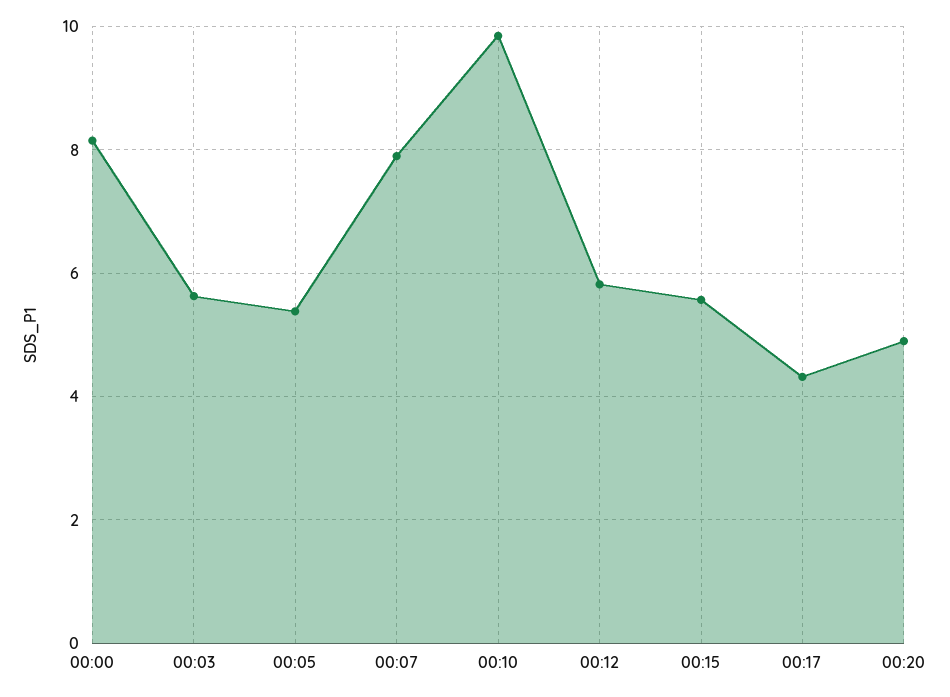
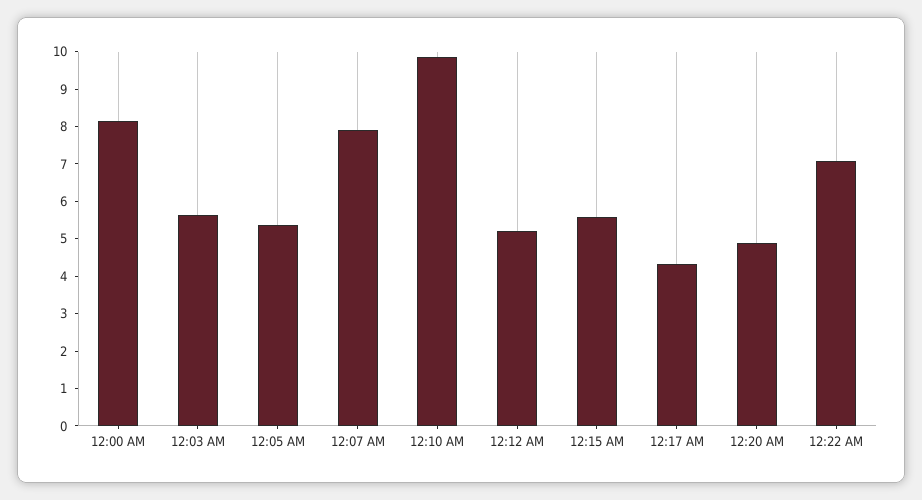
00:12: 5.8 -> 5.25
12:22 AM: none -> 7

